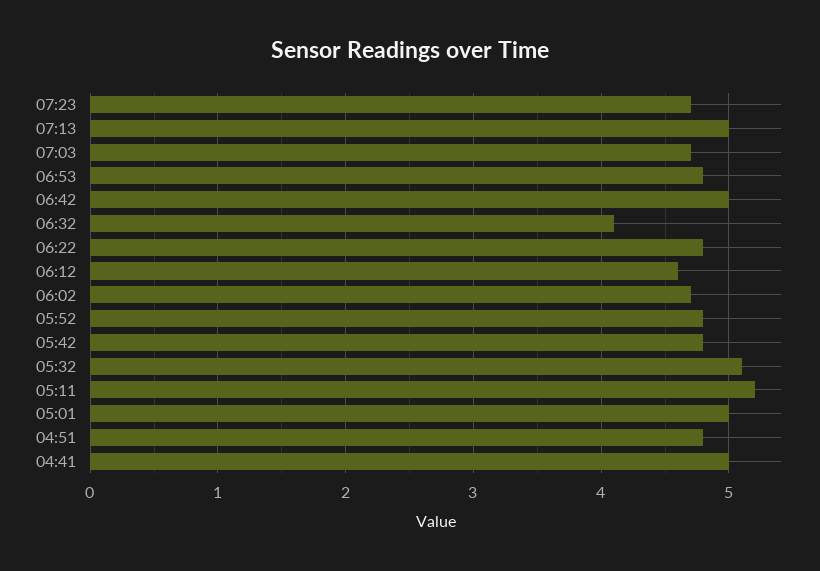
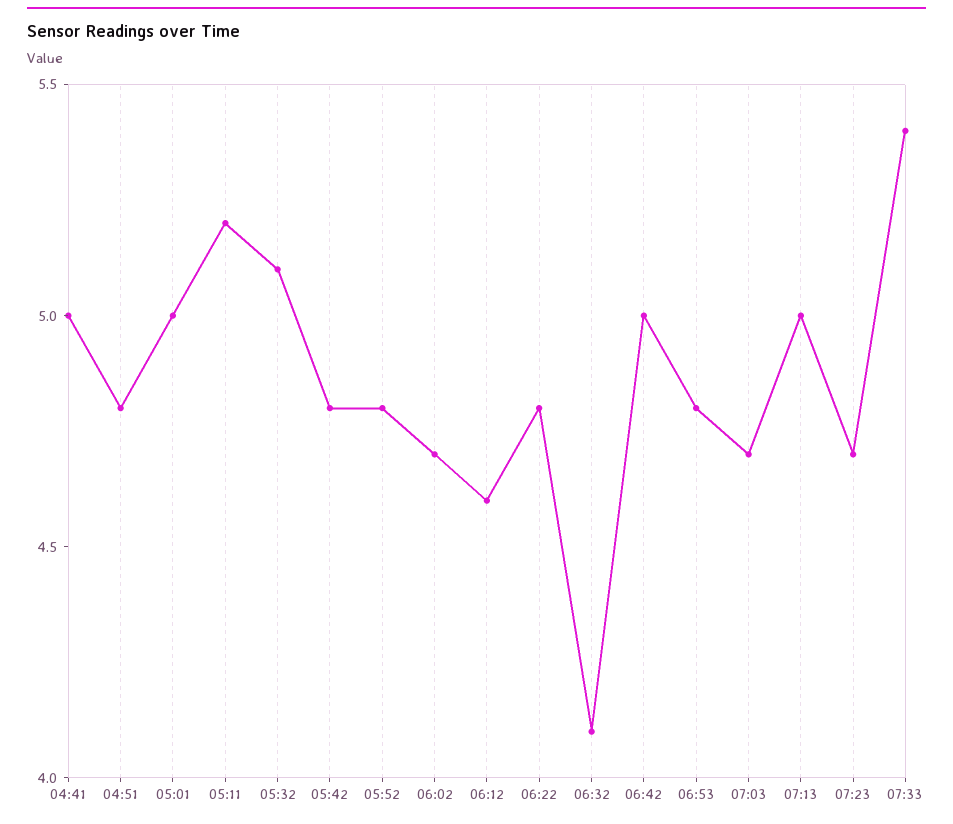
07:33: none -> 5.4

